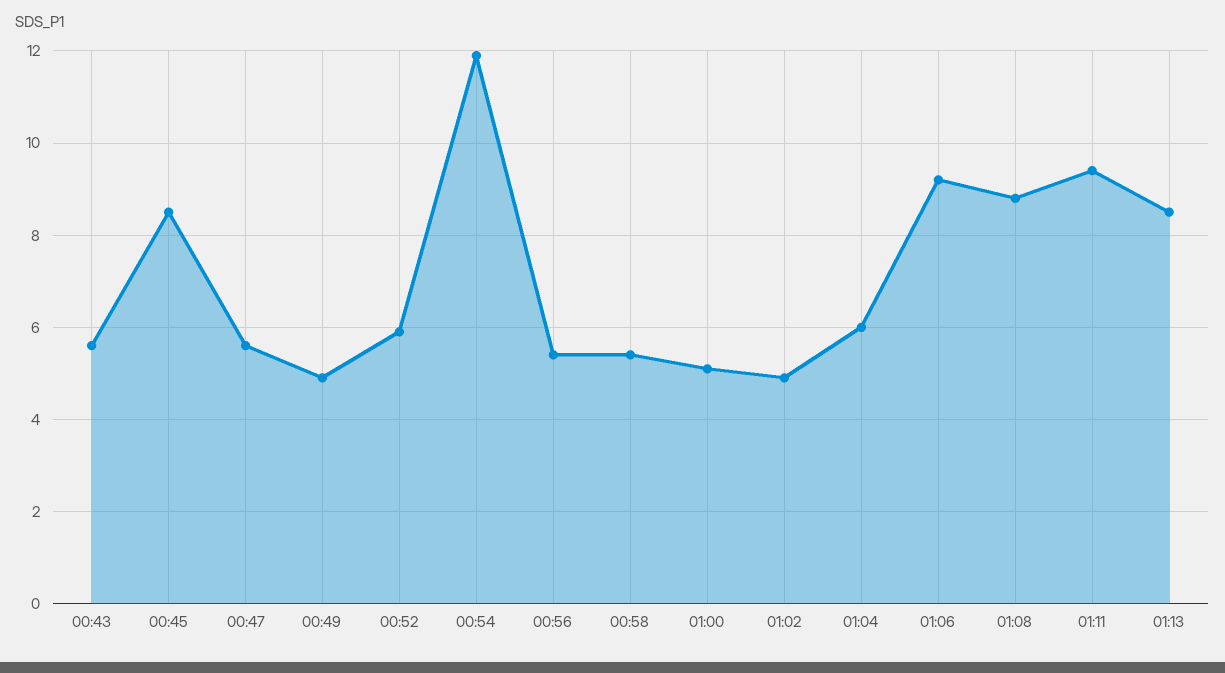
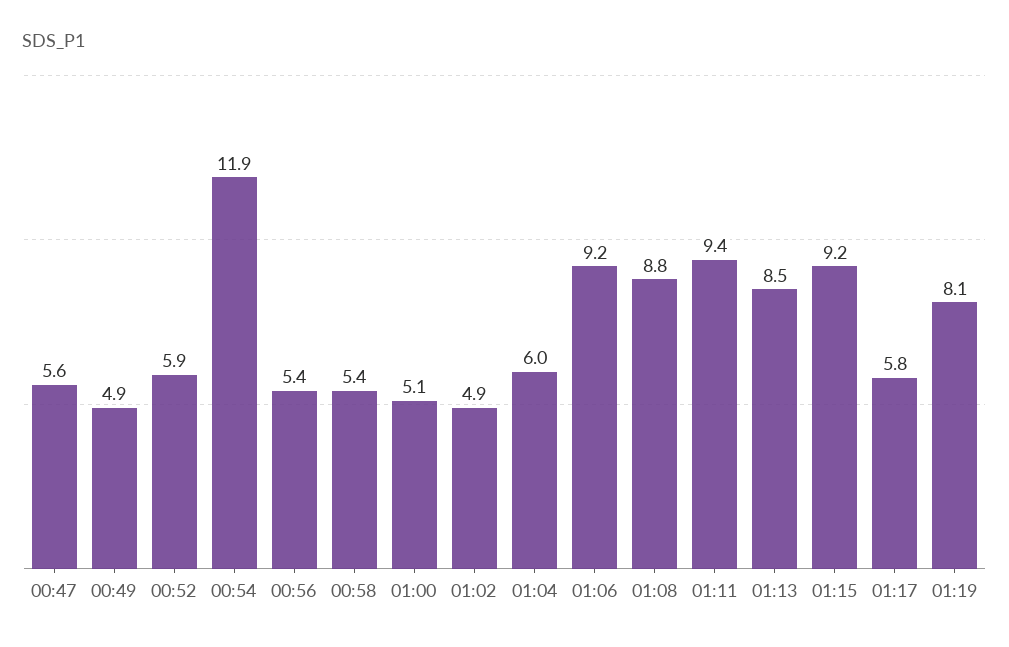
00:43: 5.5 -> none
00:45: 8.5 -> none
01:15: none -> 9.2
01:17: none -> 5.8
01:19: none -> 8.1

